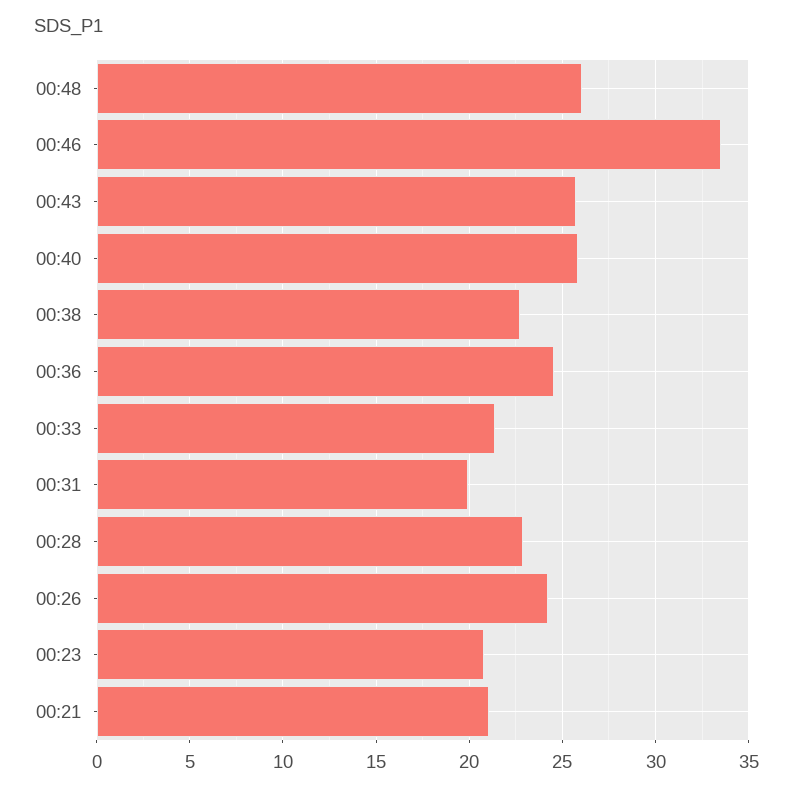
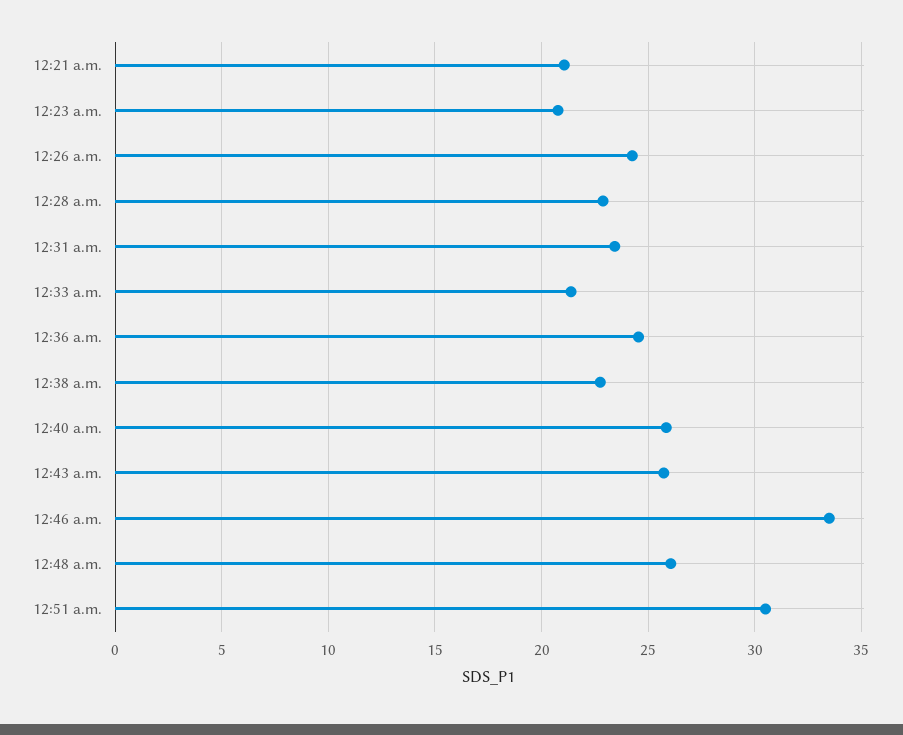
00:31: 20 -> 23.5
12:51 a.m.: none -> 30.5

